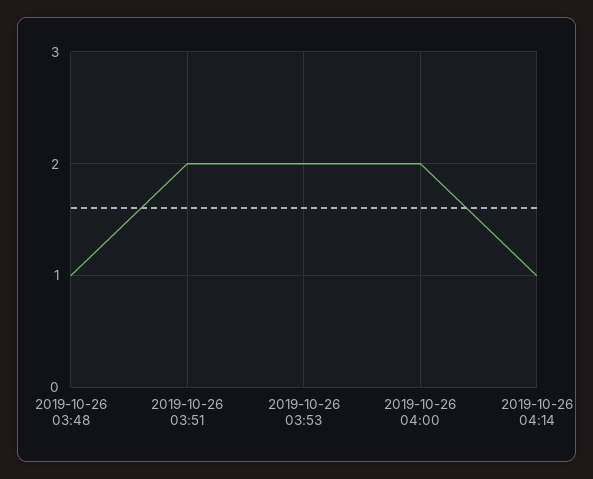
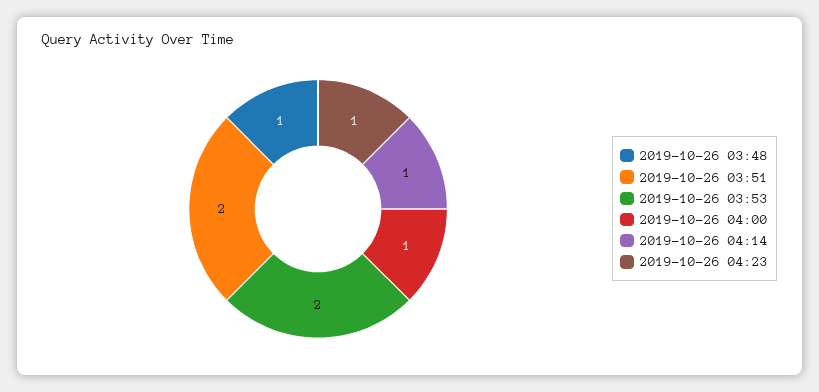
2019-10-26 04:00: 2 -> 1
2019-10-26 04:23: none -> 1

